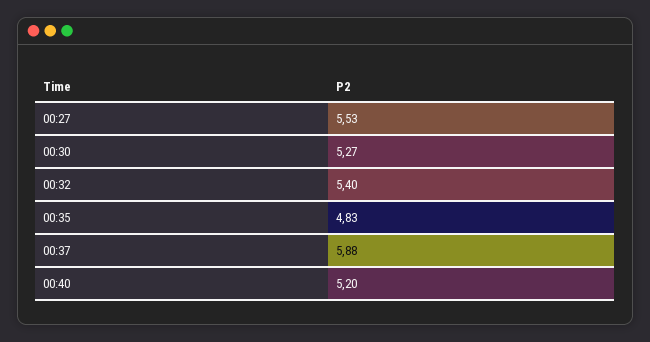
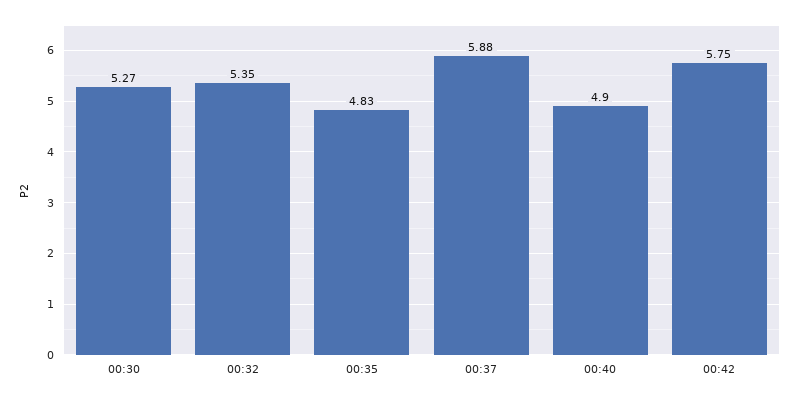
00:27: 5.53 -> none
00:32: 5.4 -> 5.35
00:40: 5.2 -> 4.9
00:42: none -> 5.75

